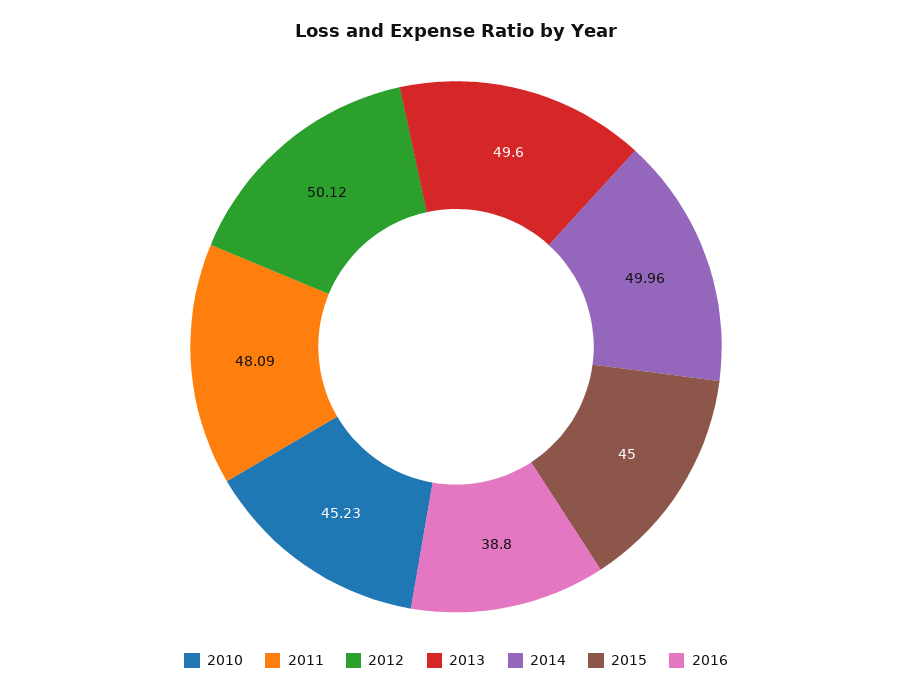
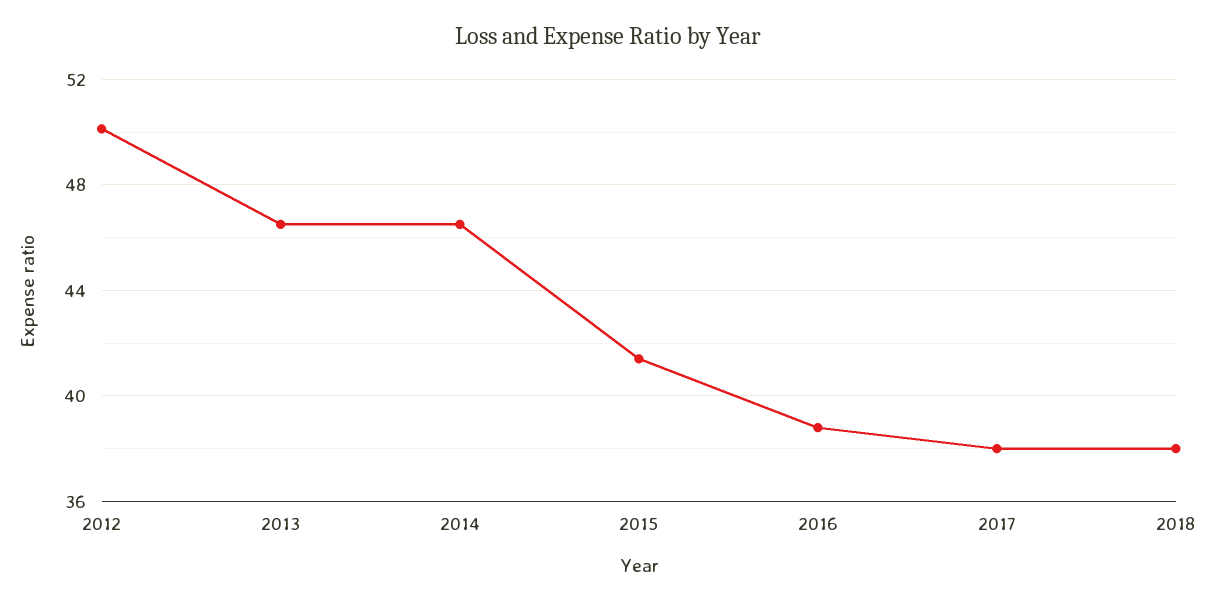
2010: 45.23 -> none
2011: 48.09 -> none
2013: 49.6 -> 46.5
2014: 49.96 -> 46.5
2015: 45 -> 41.5
2017: none -> 38
2018: none -> 38

